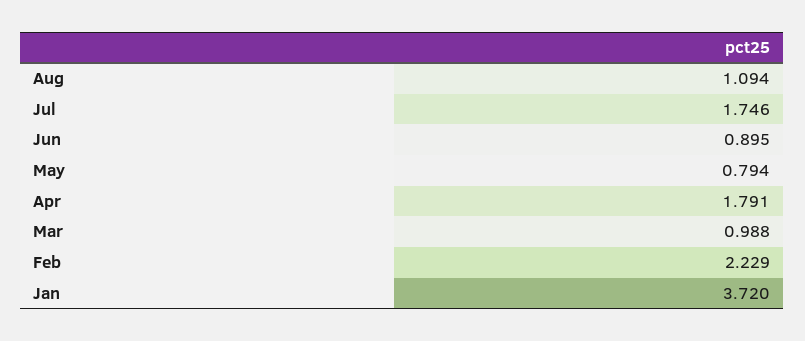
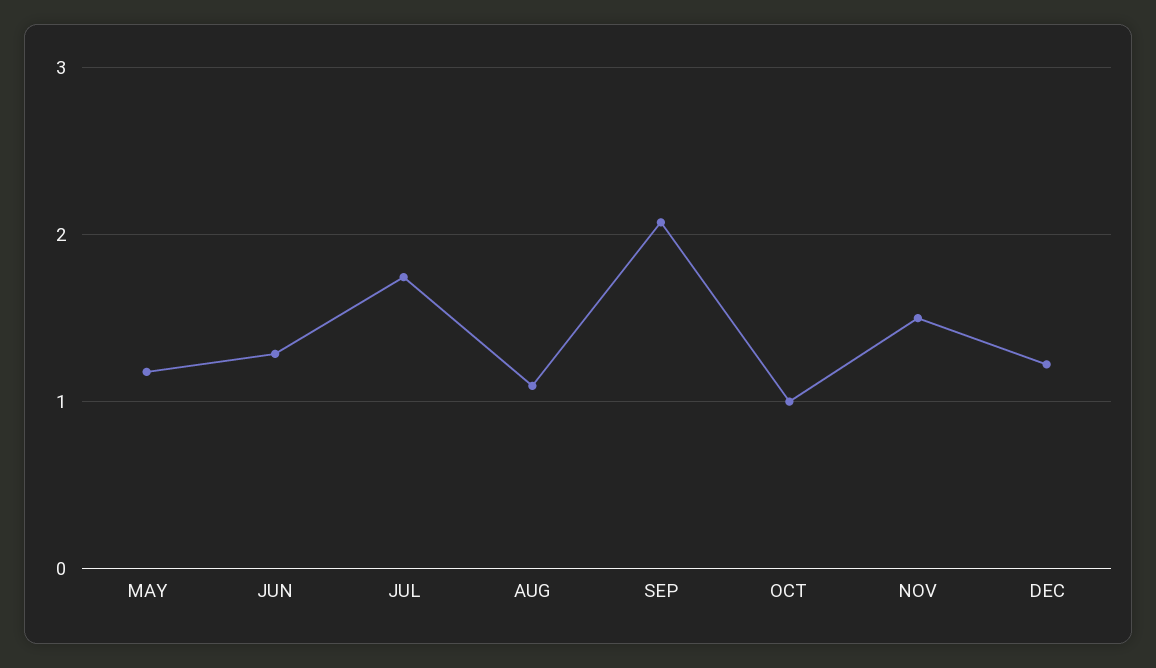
Jun: 0.895 -> 1.3
May: 0.794 -> 1.2
Apr: 1.791 -> none
Mar: 0.988 -> none
Feb: 2.229 -> none
Jan: 3.72 -> none
SEP: none -> 2.1
OCT: none -> 1
NOV: none -> 1.5
DEC: none -> 1.2

